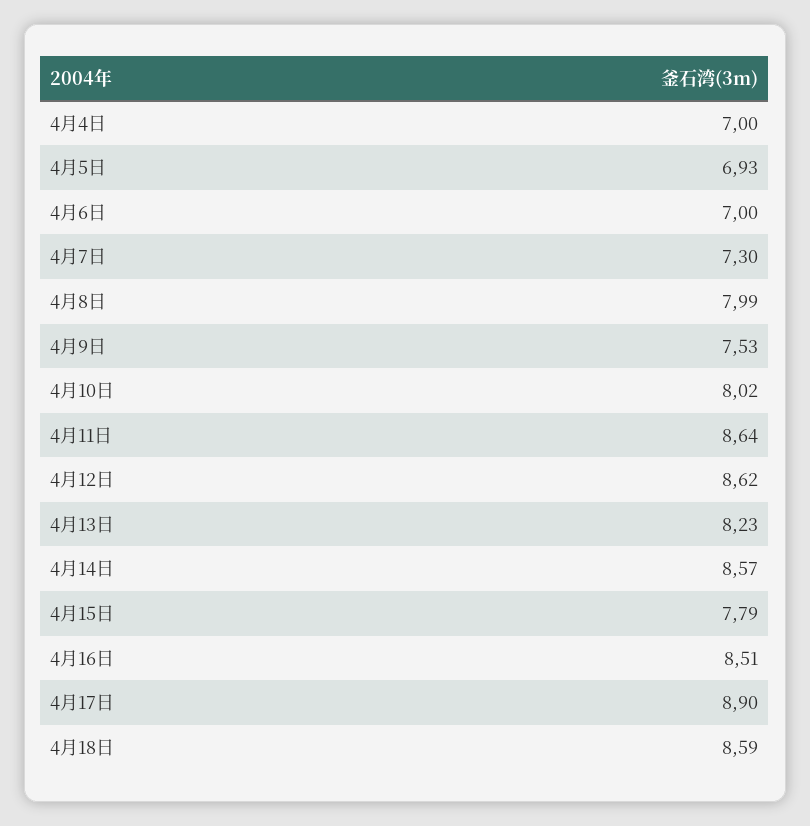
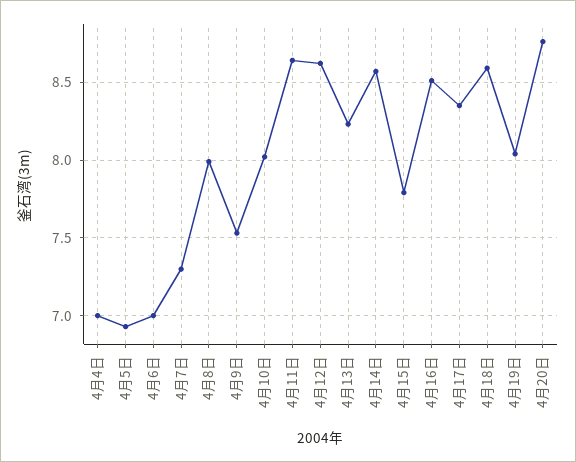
4月17日: 8.9 -> 8.35
4月19日: none -> 8.05
4月20日: none -> 8.75

